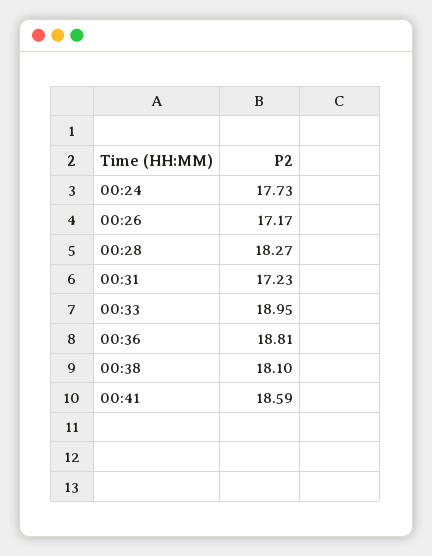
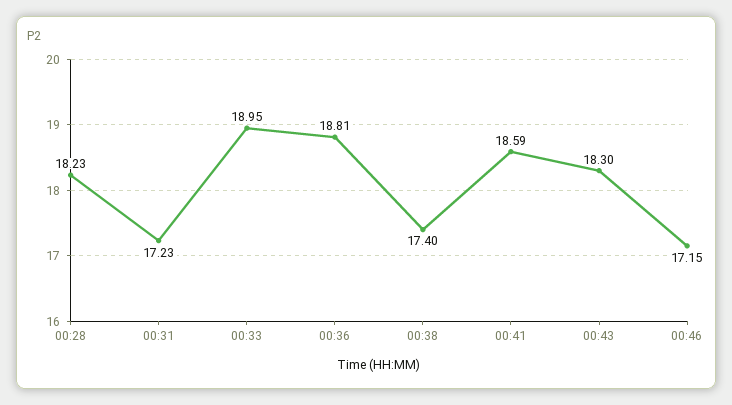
00:24: 17.73 -> none
00:26: 17.17 -> none
00:28: 18.27 -> 18.23
00:38: 18.1 -> 17.4
00:43: none -> 18.3
00:46: none -> 17.15

